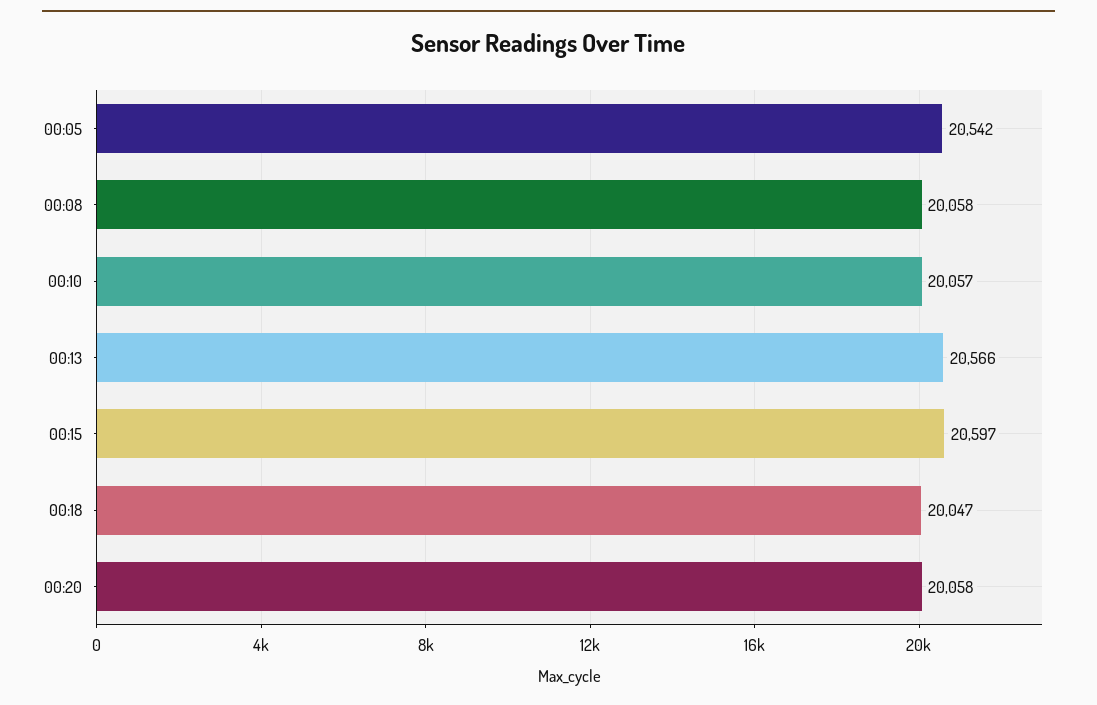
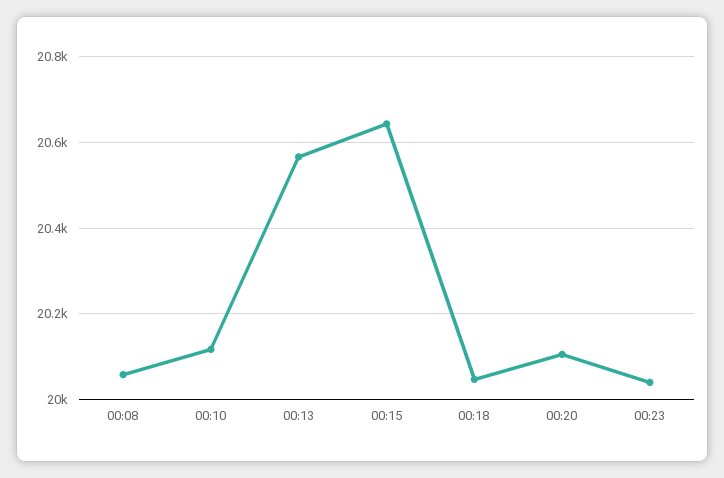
00:05: 20542 -> none
00:10: 20057 -> 20120
00:15: 20597 -> 20640
00:20: 20058 -> 20100
00:23: none -> 20040

